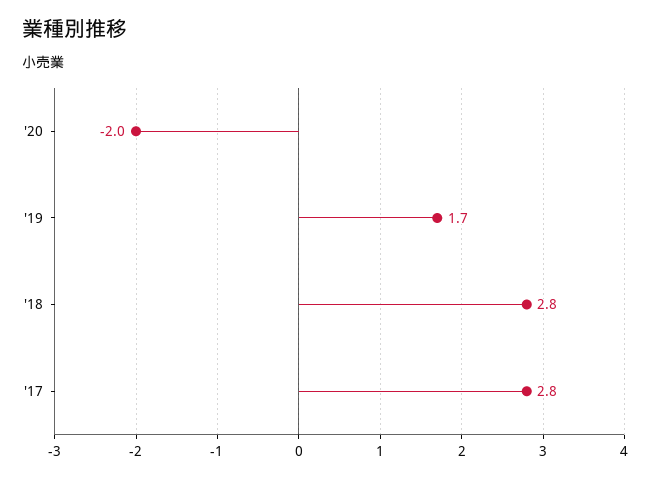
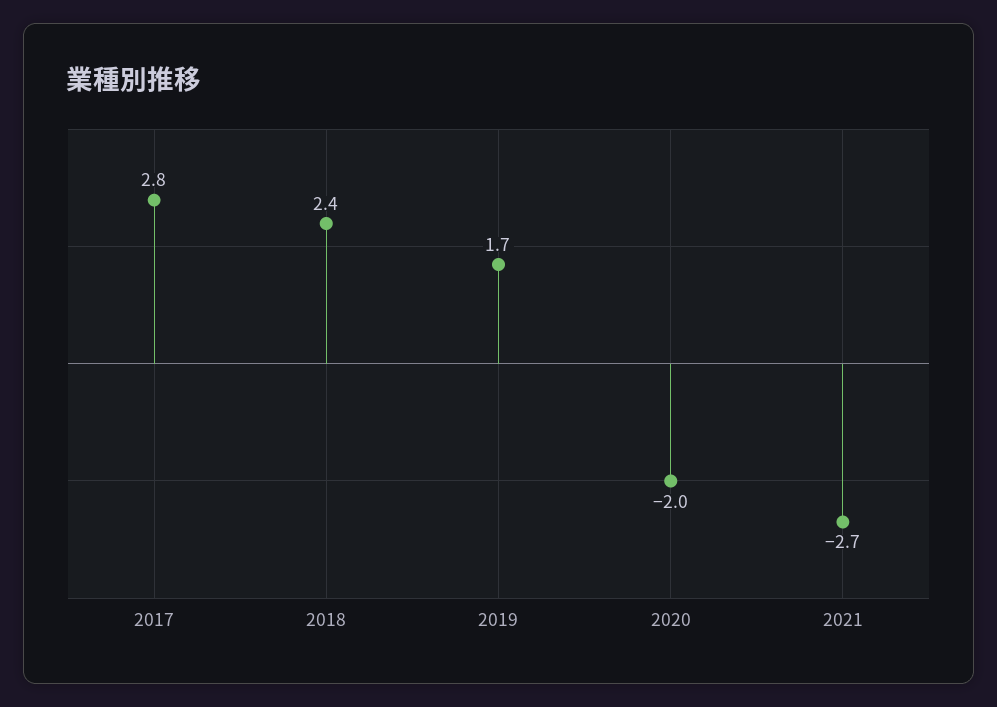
'18: 2.8 -> 2.4
2021: none -> -2.7

